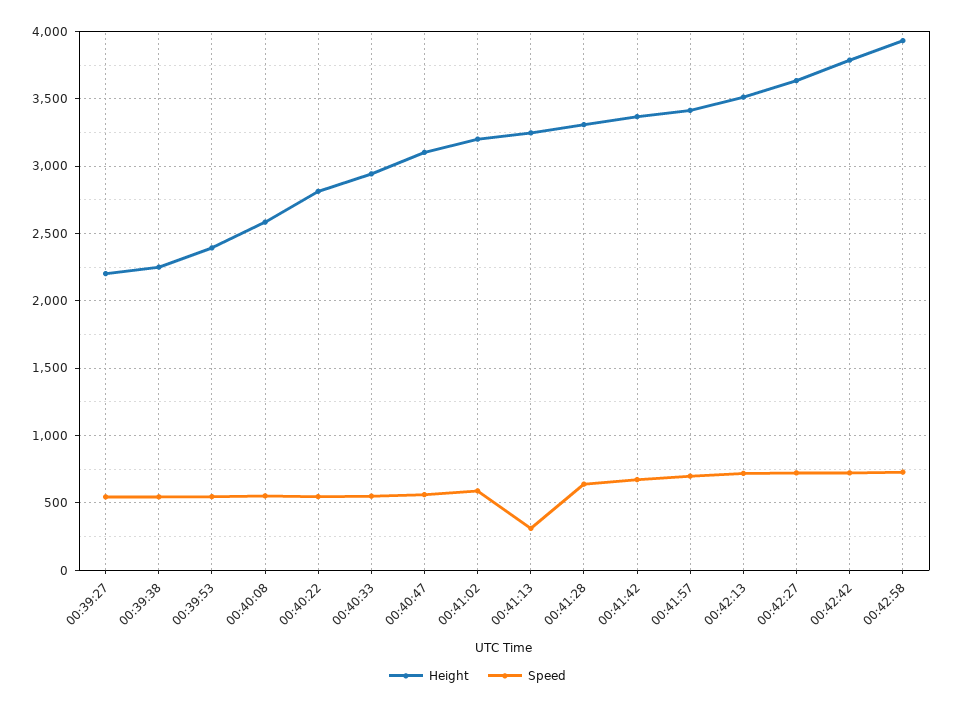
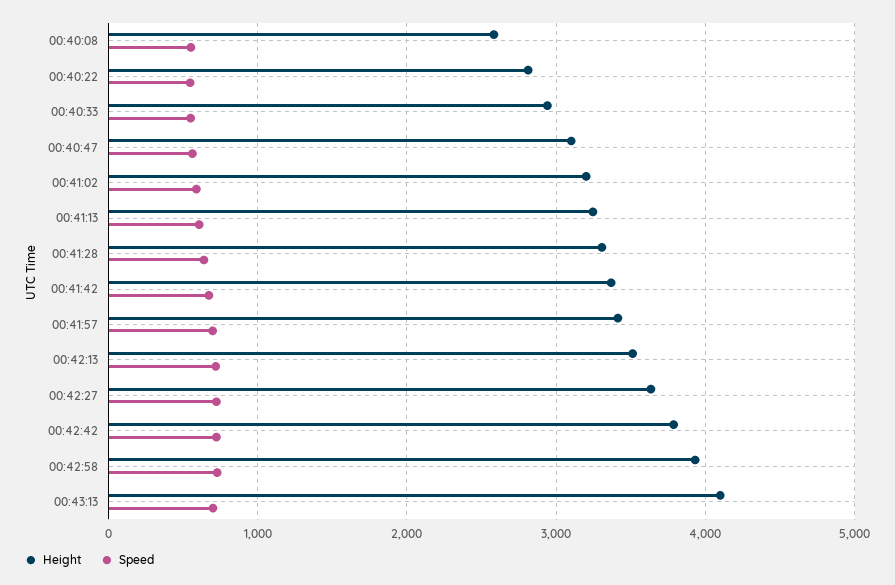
Height, 00:39:27: 2200 -> none
Speed, 00:39:27: 550 -> none
Height, 00:39:38: 2250 -> none
Speed, 00:39:38: 550 -> none
Height, 00:39:53: 2400 -> none
Speed, 00:39:53: 550 -> none
Speed, 00:41:13: 300 -> 600
Height, 00:43:13: none -> 4100
Speed, 00:43:13: none -> 700

